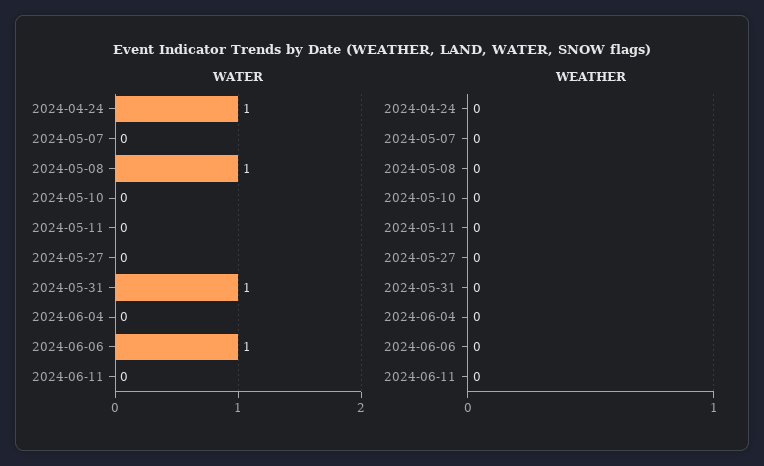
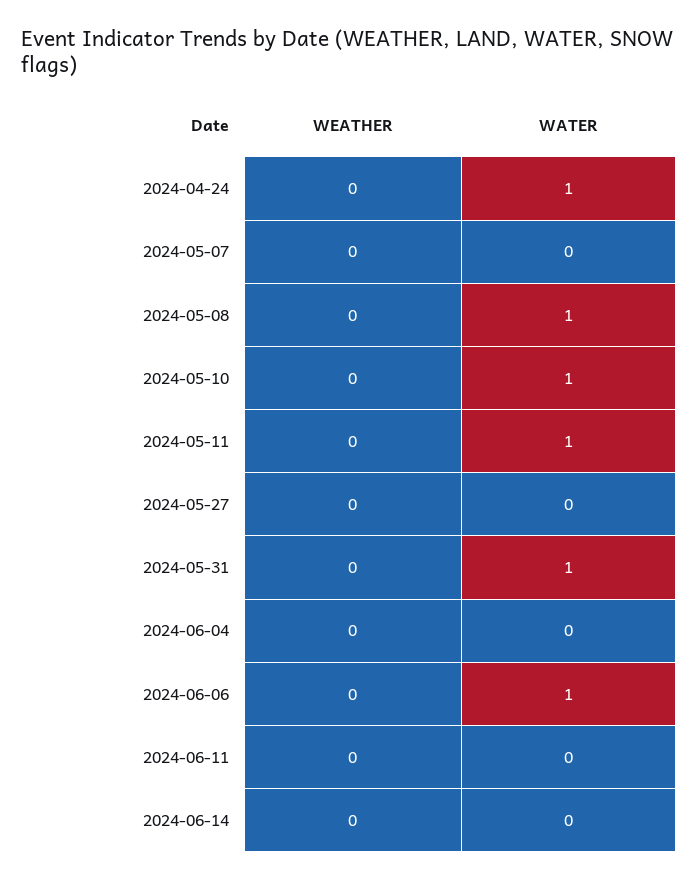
WATER, 2024-05-10: 0 -> 1
WATER, 2024-05-11: 0 -> 1
WEATHER, 2024-06-14: none -> 0
WATER, 2024-06-14: none -> 0

